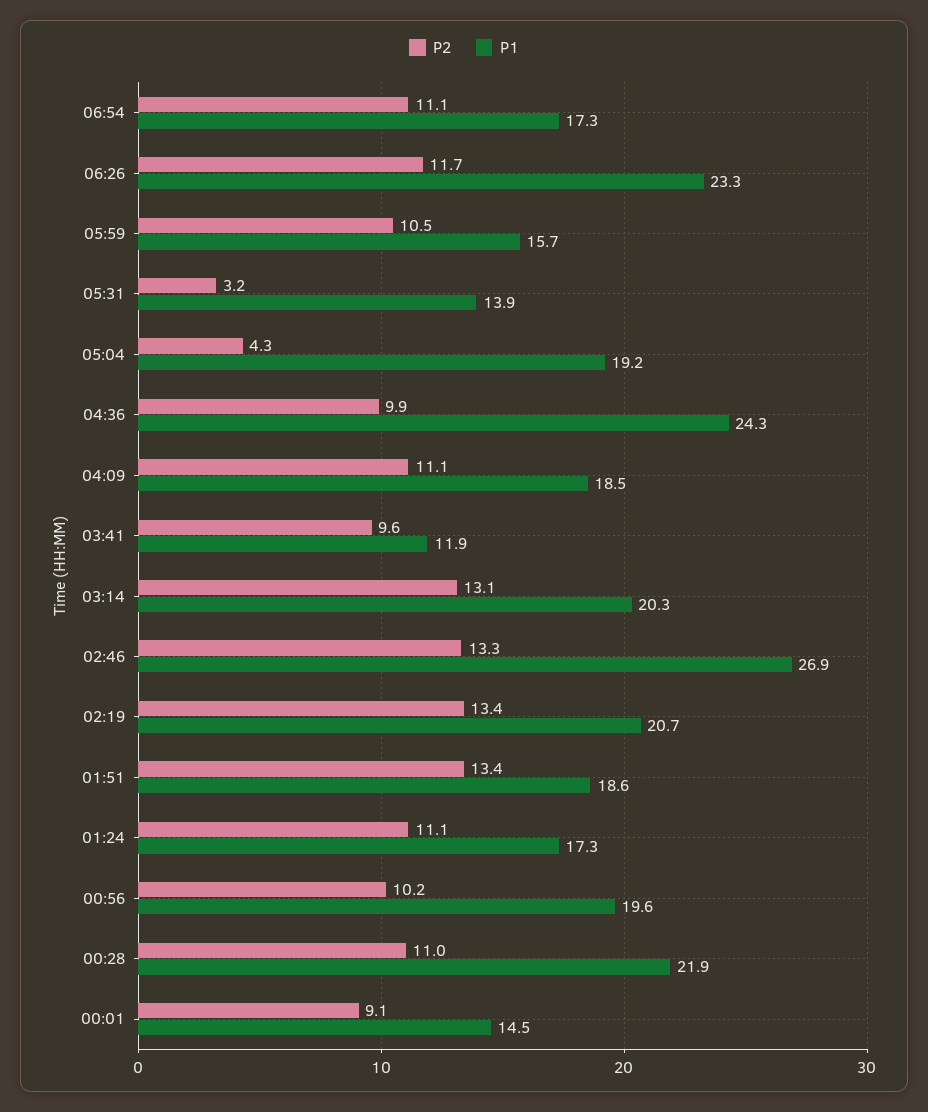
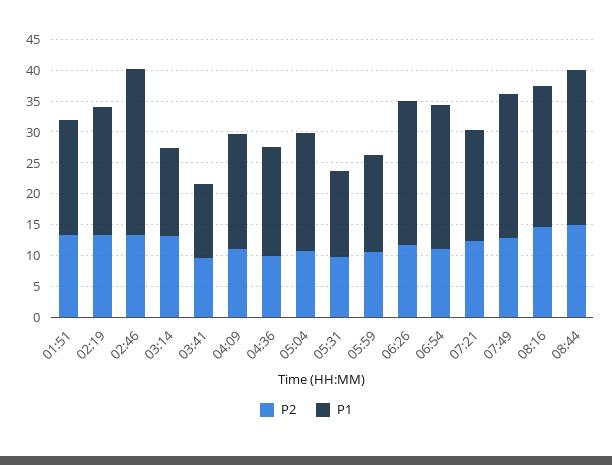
P1, 06:54: 17.3 -> 22.5
P2, 05:31: 3.2 -> 10
P2, 05:04: 4.3 -> 10
P1, 04:36: 24.3 -> 17.5
P1, 03:14: 20.3 -> 15
P2, 01:24: 11.1 -> none
P1, 01:24: 17.3 -> none
P2, 00:56: 10.2 -> none
P1, 00:56: 19.6 -> none
P2, 00:28: 11 -> none
P1, 00:28: 21.9 -> none
P2, 00:01: 9.1 -> none
P1, 00:01: 14.5 -> none
P2, 07:21: none -> 12.5
P1, 07:21: none -> 17.5
P2, 07:49: none -> 12.5
P1, 07:49: none -> 22.5
P2, 08:16: none -> 15
P1, 08:16: none -> 22.5
P2, 08:44: none -> 15
P1, 08:44: none -> 25

